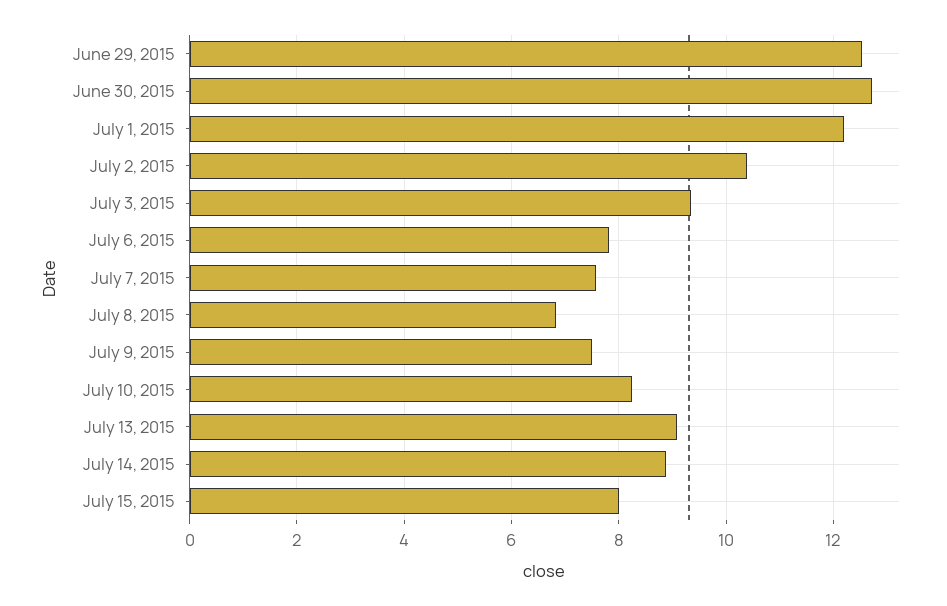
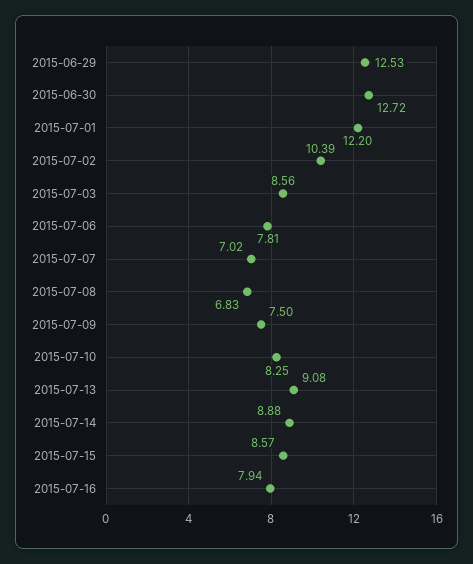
July 3, 2015: 9.4 -> 8.56
July 7, 2015: 7.6 -> 7.02
July 15, 2015: 8 -> 8.57
2015-07-16: none -> 7.94

